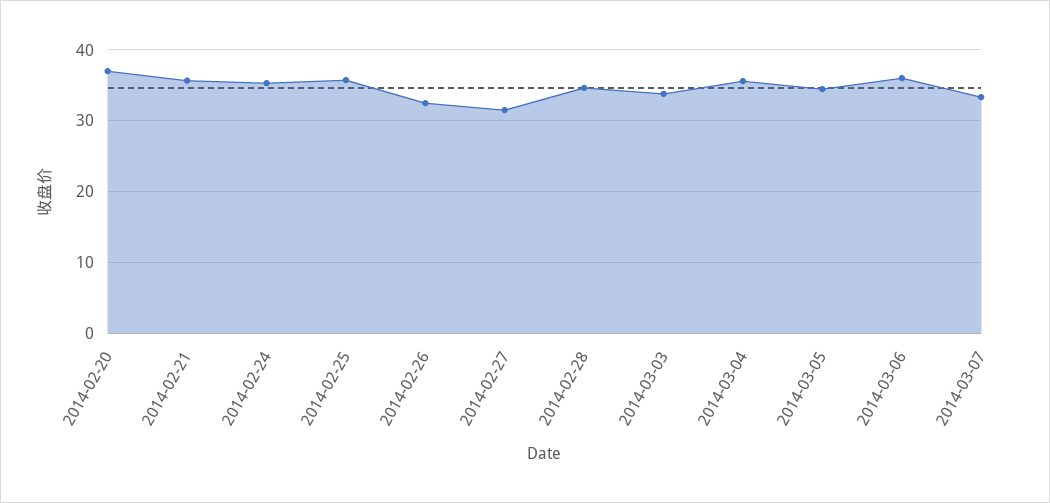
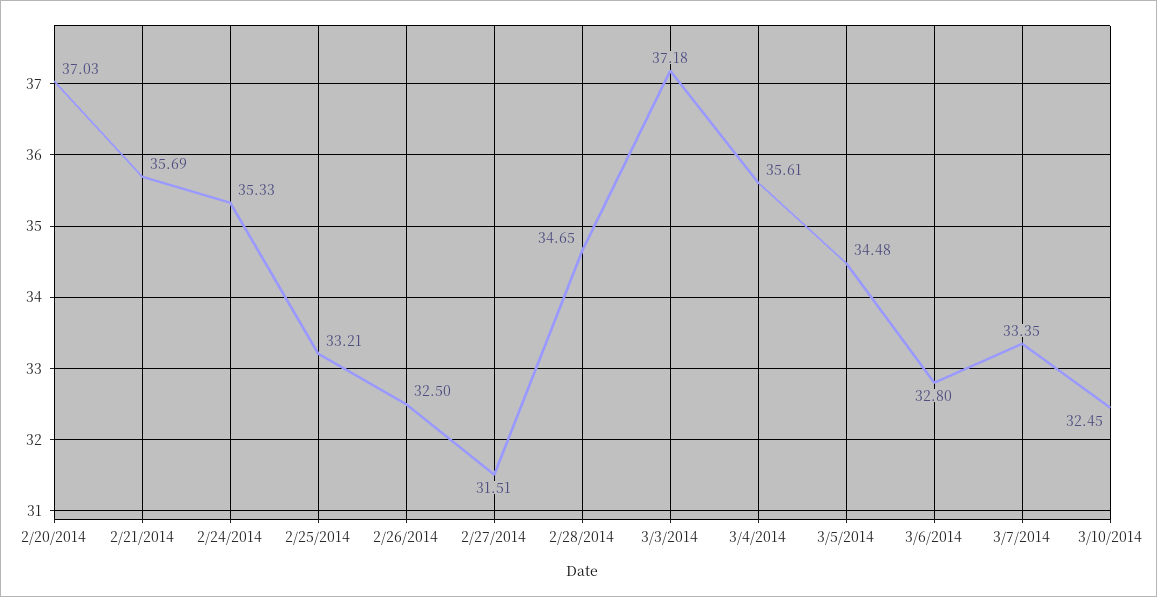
2014-02-25: 36 -> 33.21
2014-03-03: 34 -> 37.18
2014-03-06: 36 -> 32.8
3/10/2014: none -> 32.45

